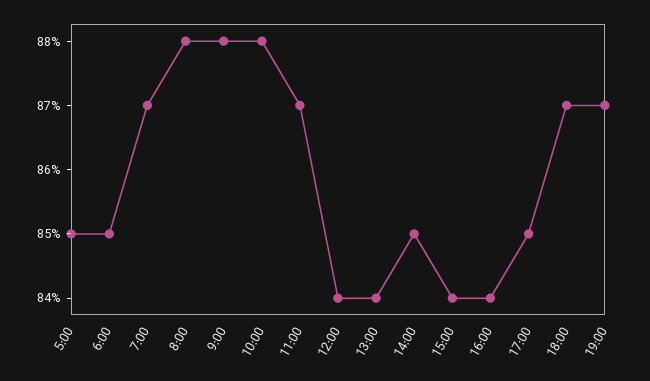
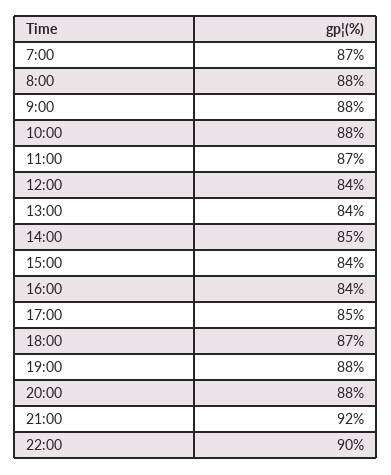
5:00: 85 -> none
6:00: 85 -> none
19:00: 87 -> 88
20:00: none -> 88
21:00: none -> 92
22:00: none -> 90

